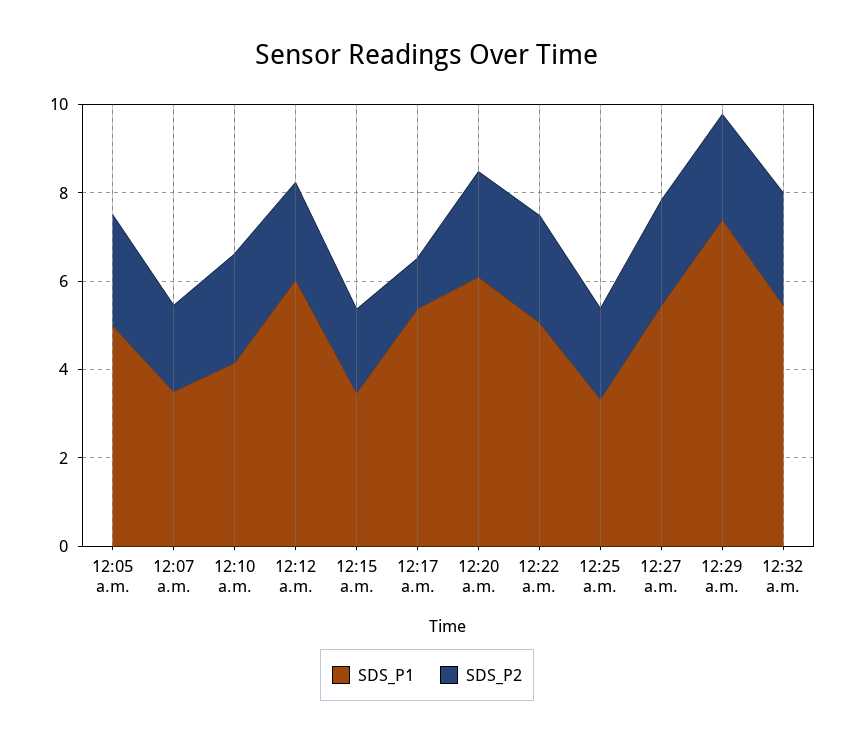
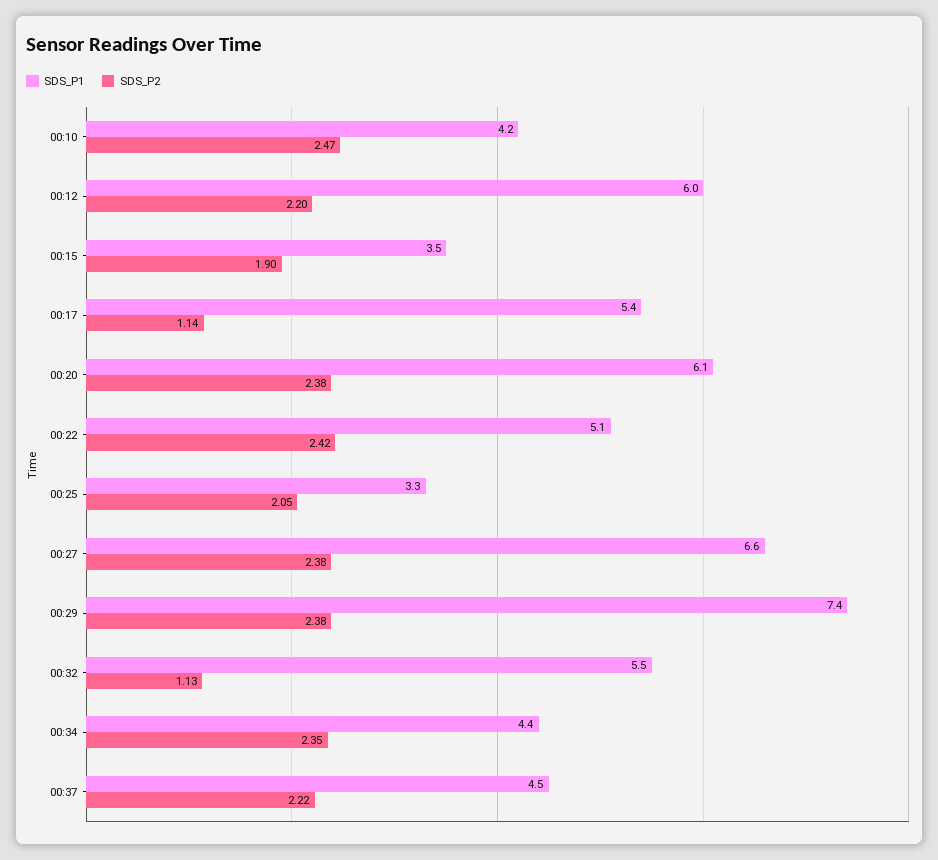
SDS_P1, 12:05 a.m.: 5 -> none
SDS_P2, 12:05 a.m.: 2.5 -> none
SDS_P1, 12:07 a.m.: 3.5 -> none
SDS_P2, 12:07 a.m.: 2 -> none
SDS_P1, 12:27 a.m.: 5.5 -> 6.6
SDS_P2, 12:32 a.m.: 2.5 -> 1.13
SDS_P1, 00:34: none -> 4.4
SDS_P2, 00:34: none -> 2.35
SDS_P1, 00:37: none -> 4.5
SDS_P2, 00:37: none -> 2.22

